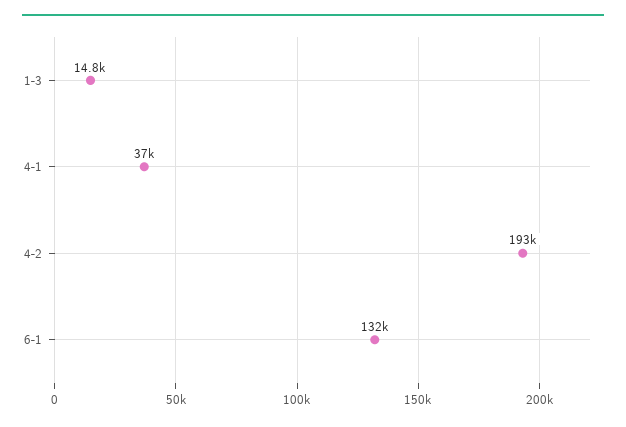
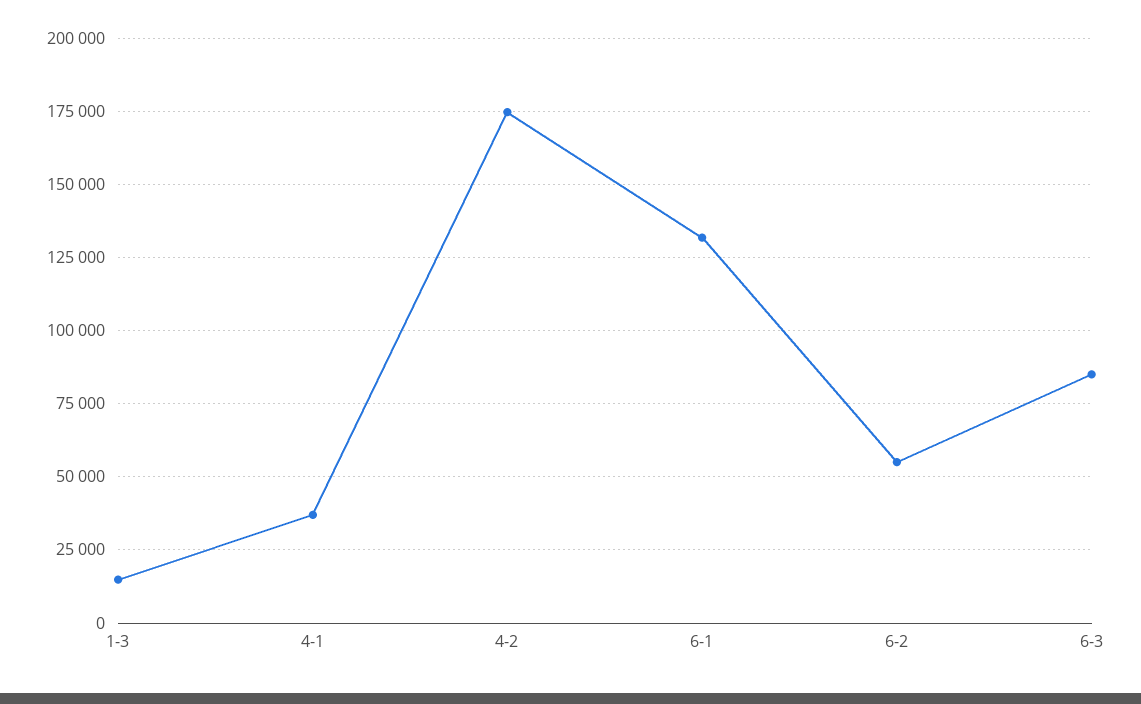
4-2: 193000 -> 175000
6-2: none -> 55000
6-3: none -> 85000

